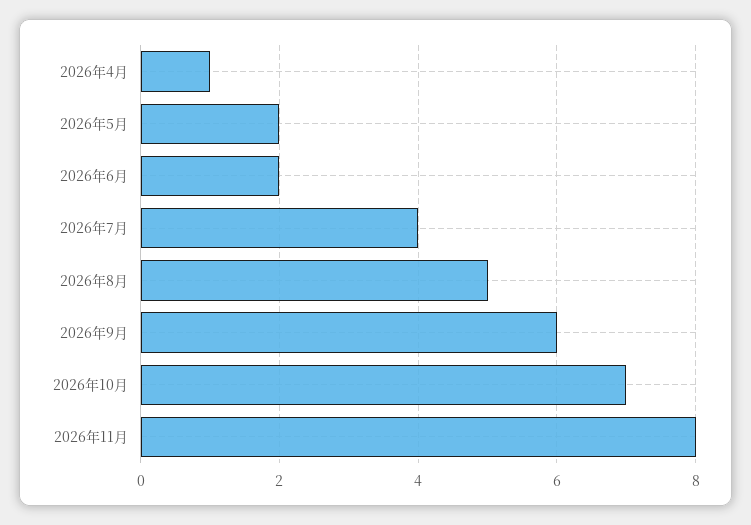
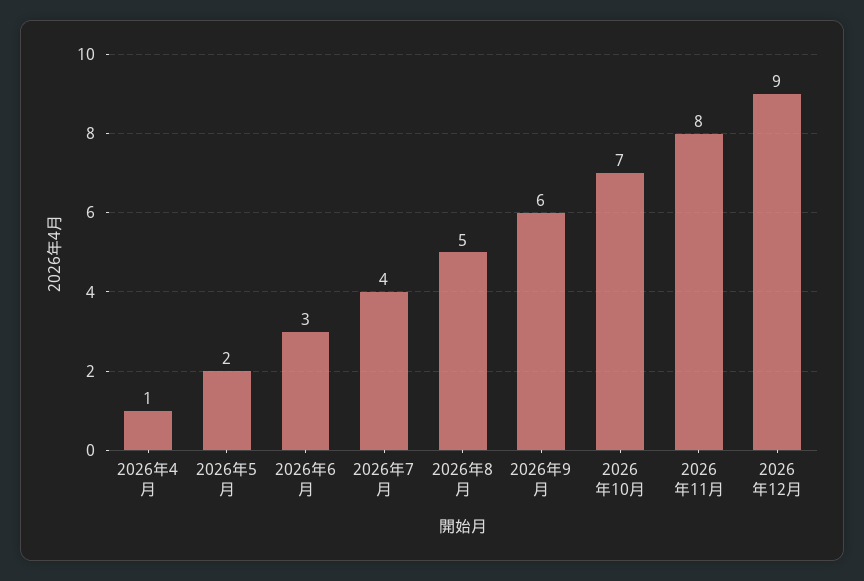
2026年6月: 2 -> 3
2026年12月: none -> 9

